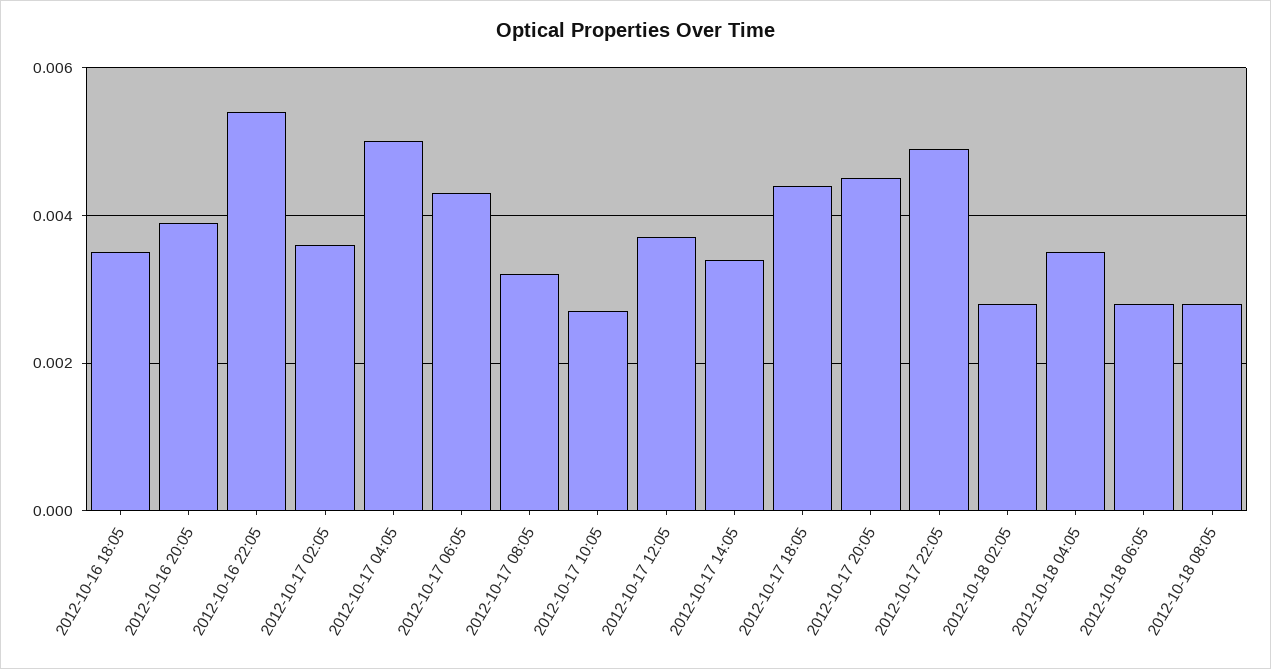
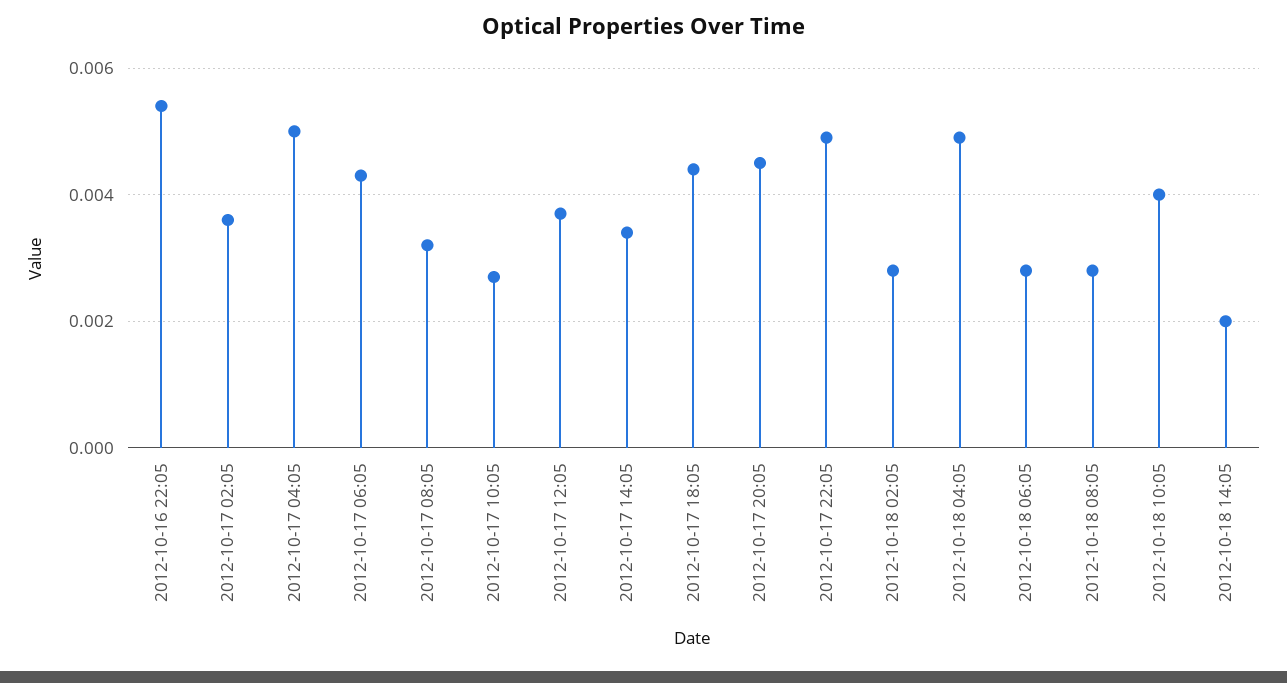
2012-10-16 18:05: 0.0035 -> none
2012-10-16 20:05: 0.004 -> none
2012-10-18 04:05: 0.0035 -> 0.005
2012-10-18 10:05: none -> 0.004
2012-10-18 14:05: none -> 0.002

